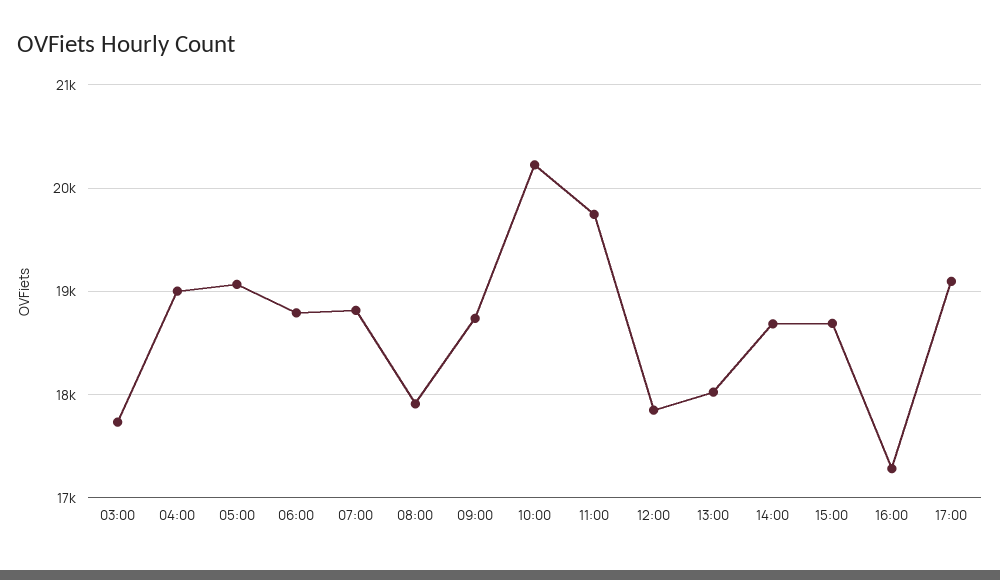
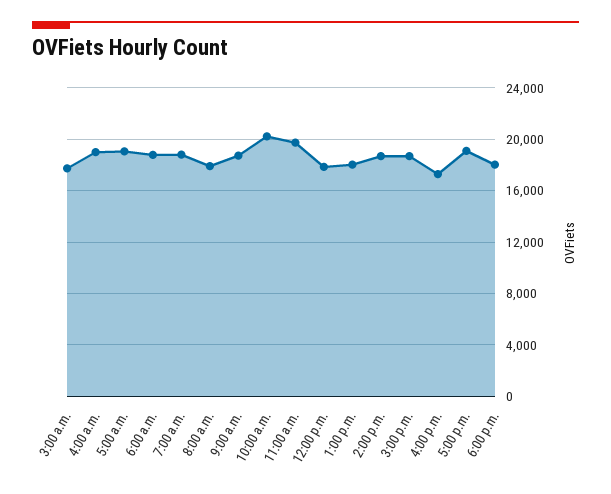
6:00 p.m.: none -> 18000

